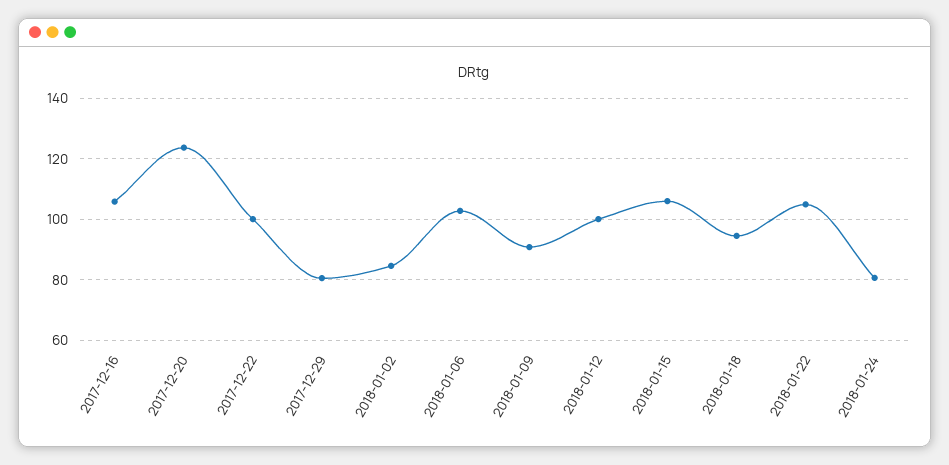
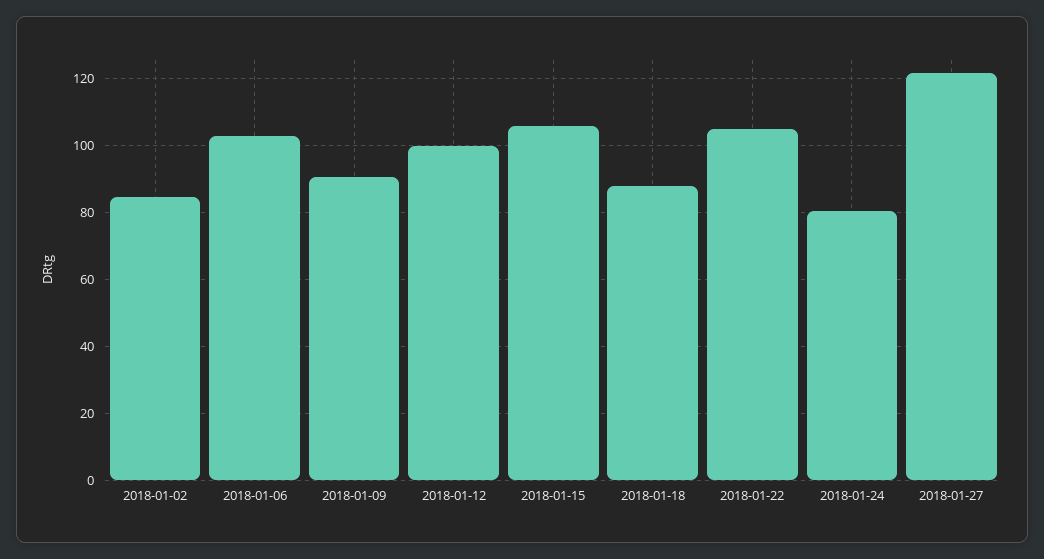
2017-12-16: 106 -> none
2017-12-20: 124 -> none
2017-12-22: 100 -> none
2017-12-29: 80 -> none
2018-01-18: 94 -> 88
2018-01-27: none -> 122

